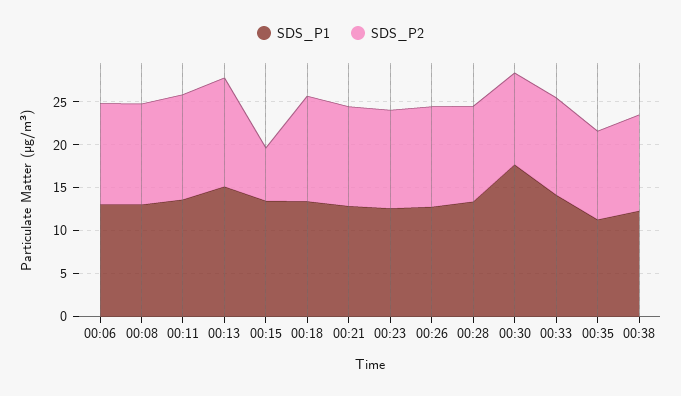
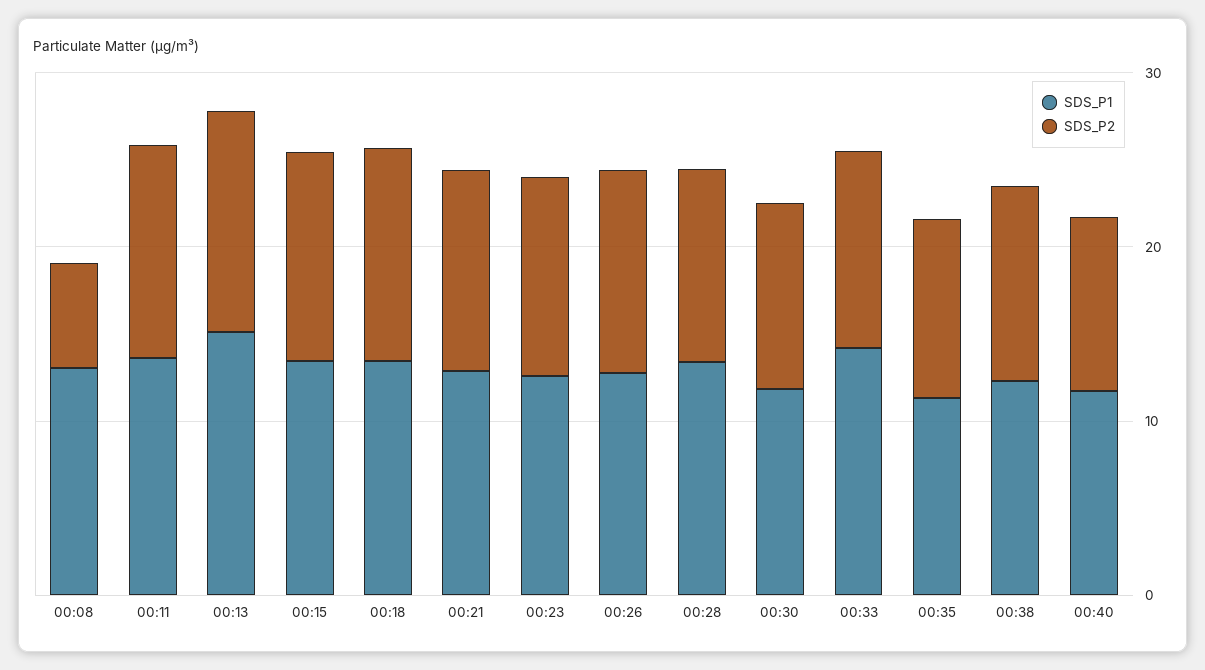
SDS_P1, 00:06: 13 -> none
SDS_P2, 00:06: 12 -> none
SDS_P2, 00:08: 12 -> 6
SDS_P2, 00:15: 6 -> 12
SDS_P1, 00:30: 18 -> 12
SDS_P1, 00:40: none -> 12
SDS_P2, 00:40: none -> 10

